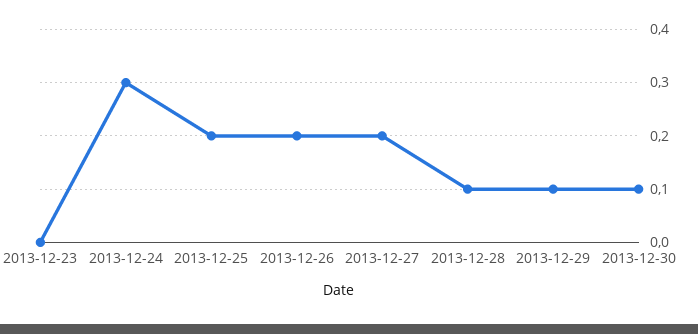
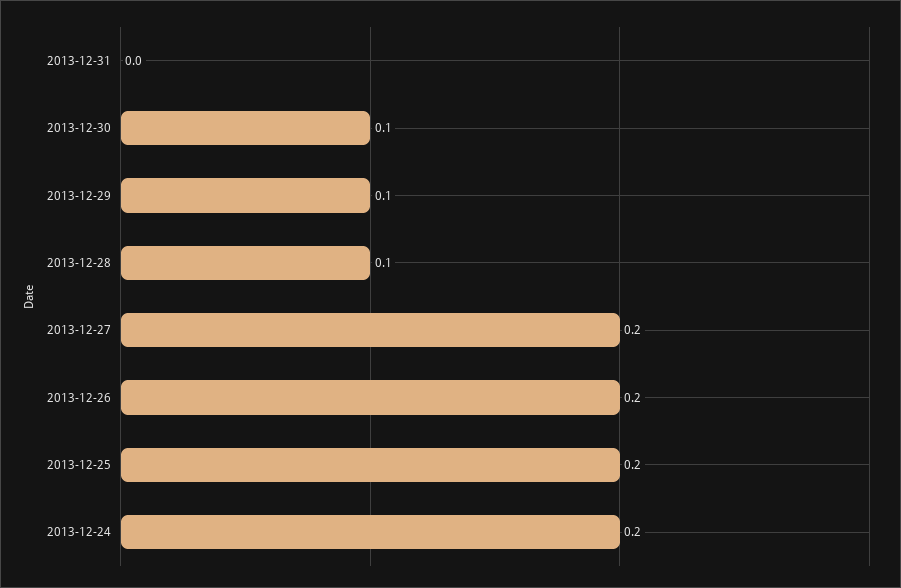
2013-12-23: 0 -> none
2013-12-24: 0.3 -> 0.2
2013-12-31: none -> 0

